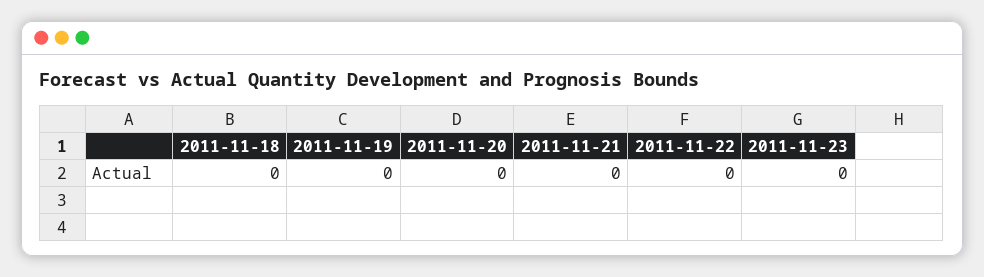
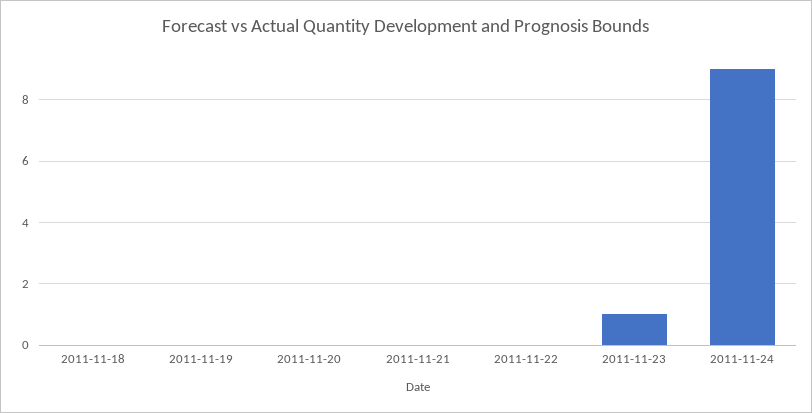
2011-11-23: 0 -> 1
2011-11-24: none -> 9

